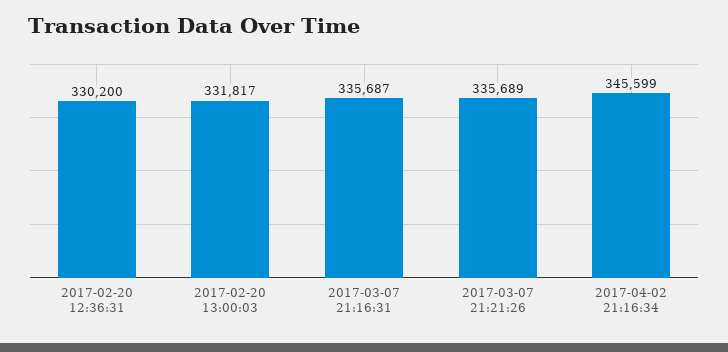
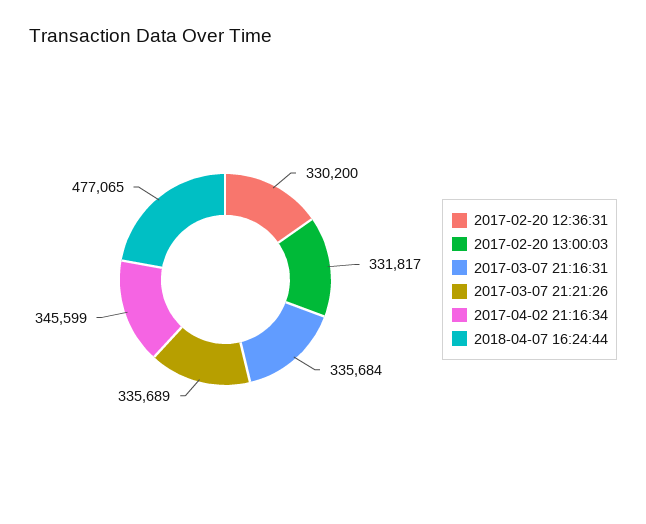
2017-03-07 21:16:31: 335687 -> 335684
2018-04-07 16:24:44: none -> 477065

